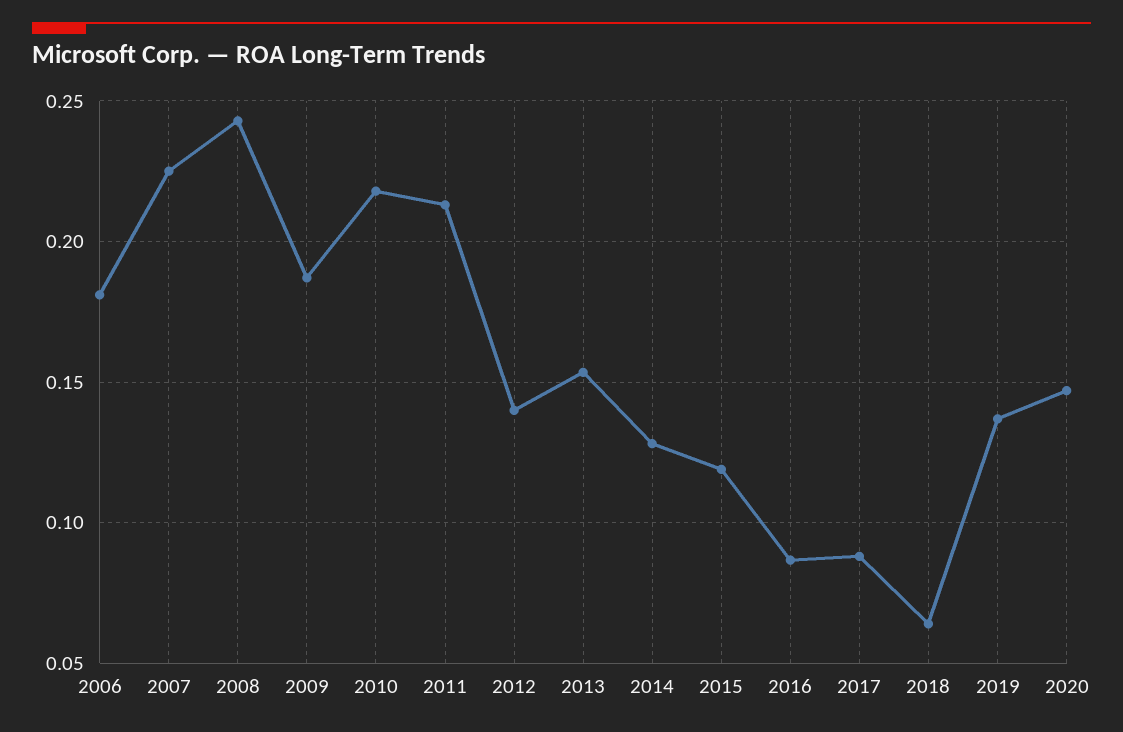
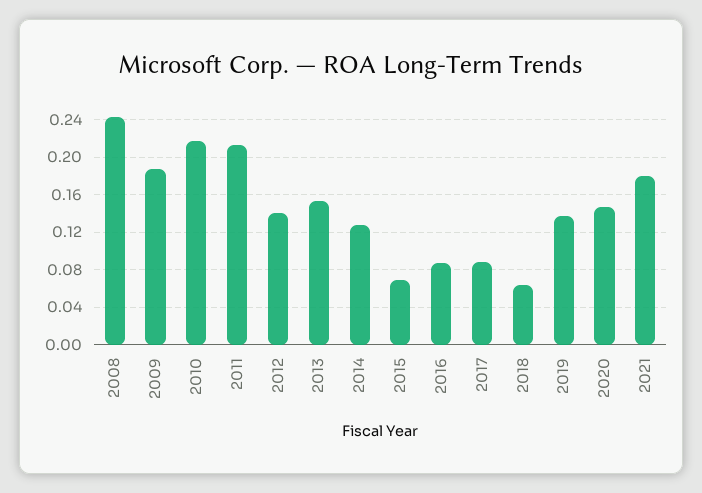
2006: 0.18 -> none
2007: 0.225 -> none
2015: 0.12 -> 0.07
2021: none -> 0.18

